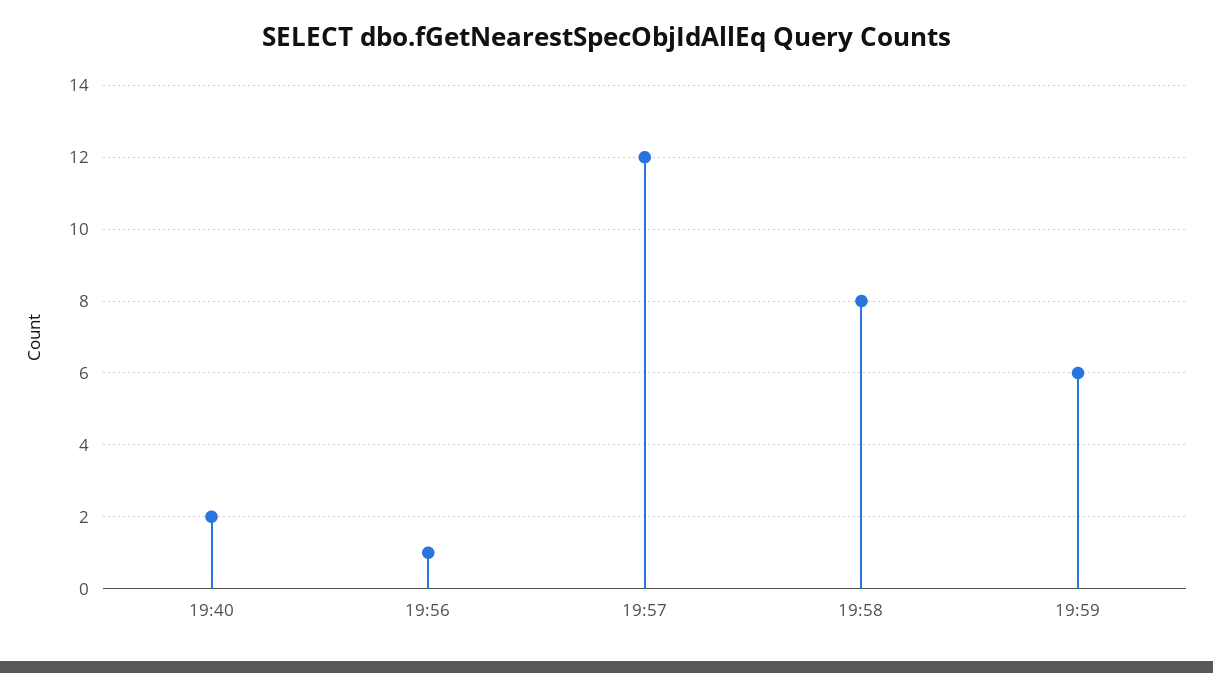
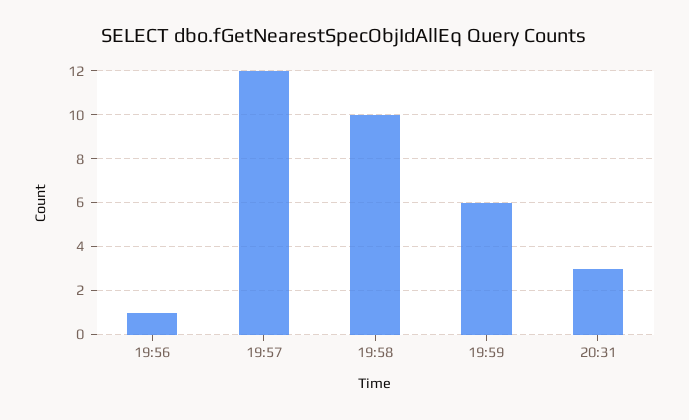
19:40: 2 -> none
19:58: 8 -> 10
20:31: none -> 3

